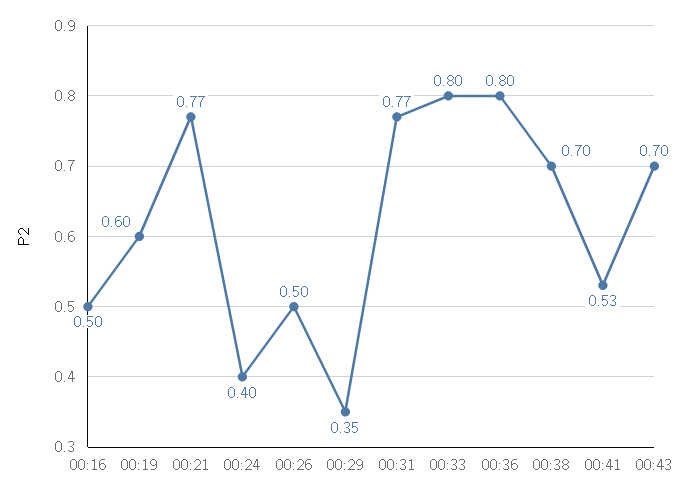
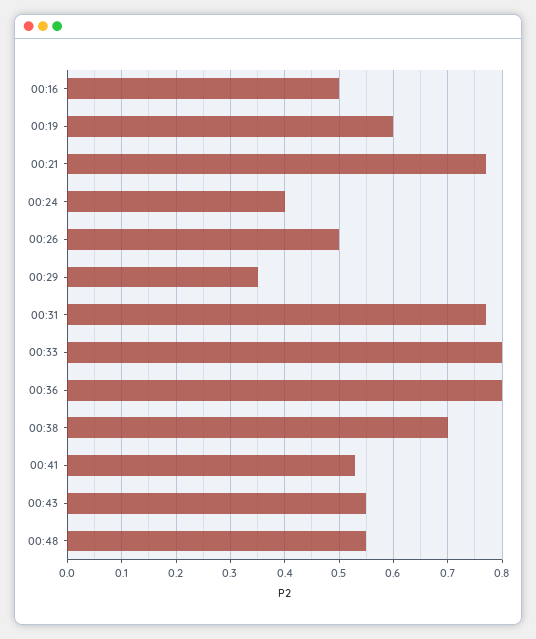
00:43: 0.7 -> 0.55
00:48: none -> 0.55

